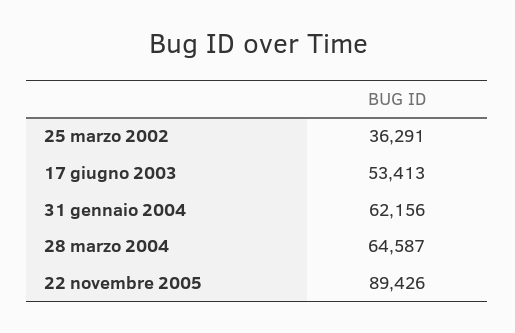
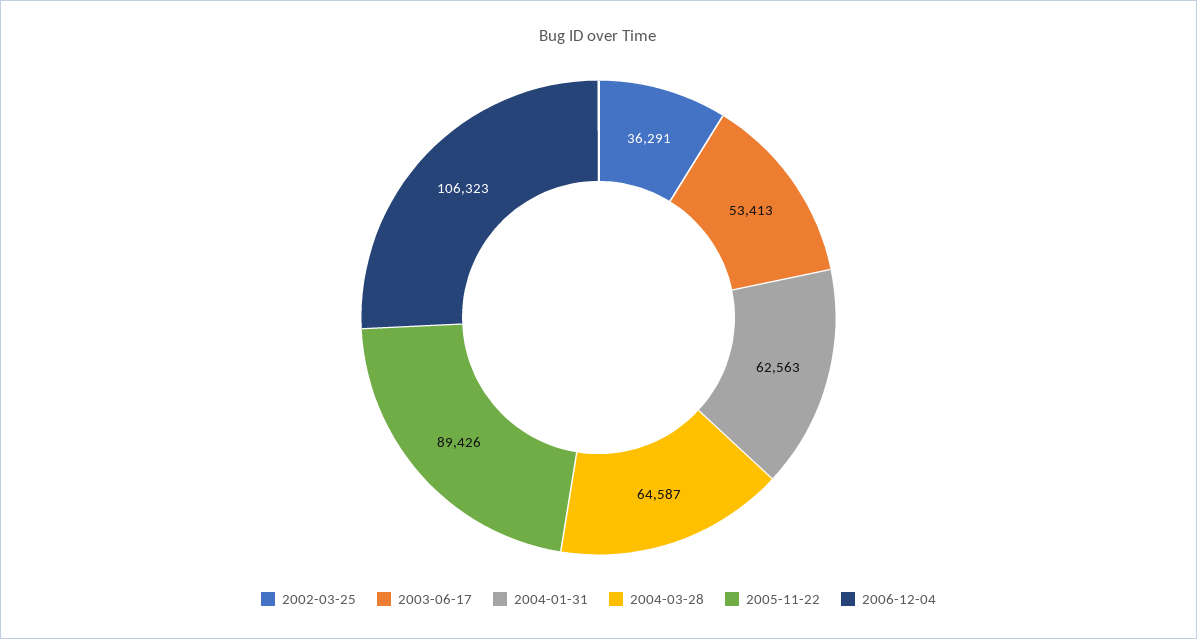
31 gennaio 2004: 62156 -> 62563
2006-12-04: none -> 106323

